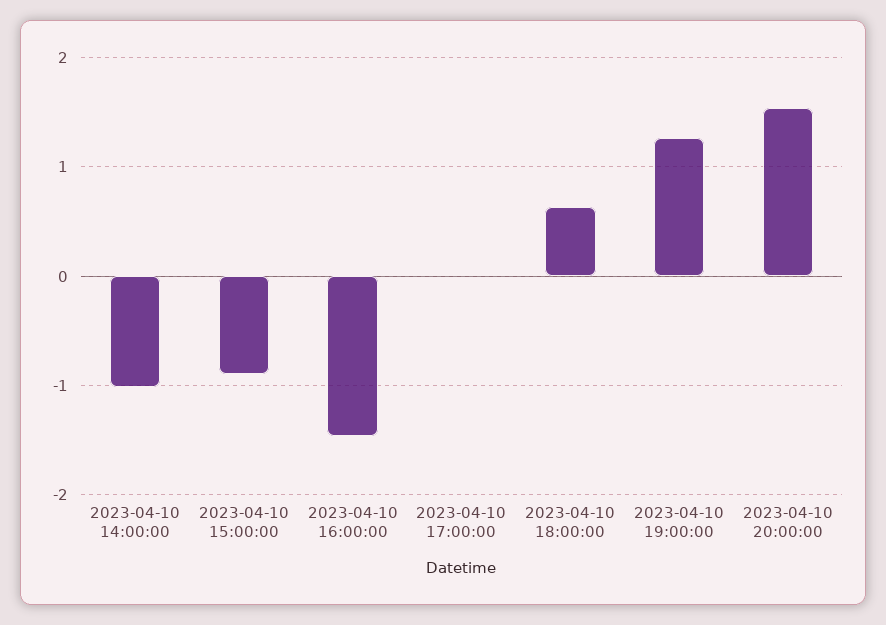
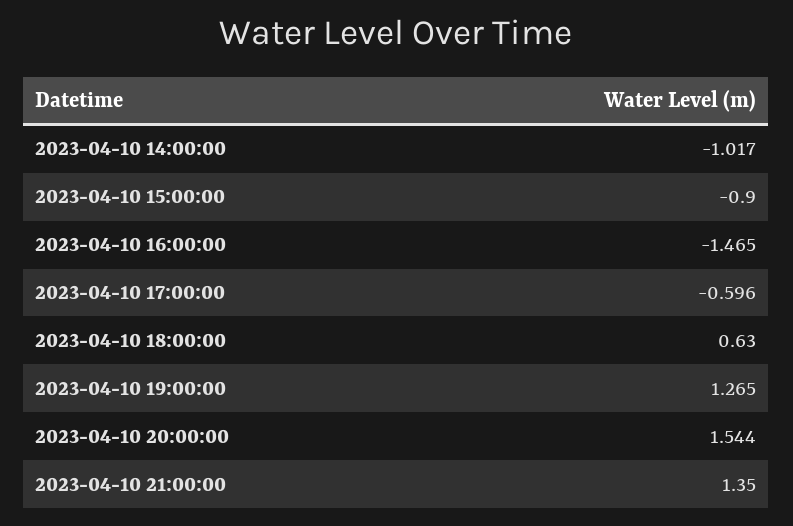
2023-04-10 17:00:00: 0 -> -0.596
2023-04-10 21:00:00: none -> 1.35

